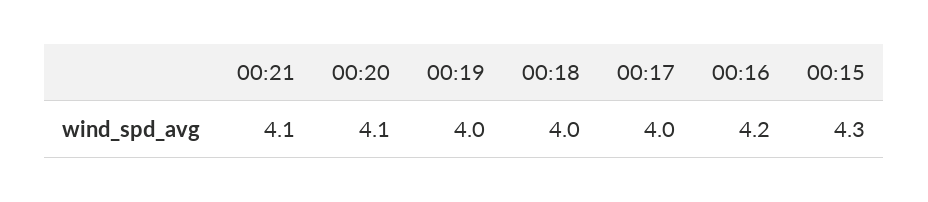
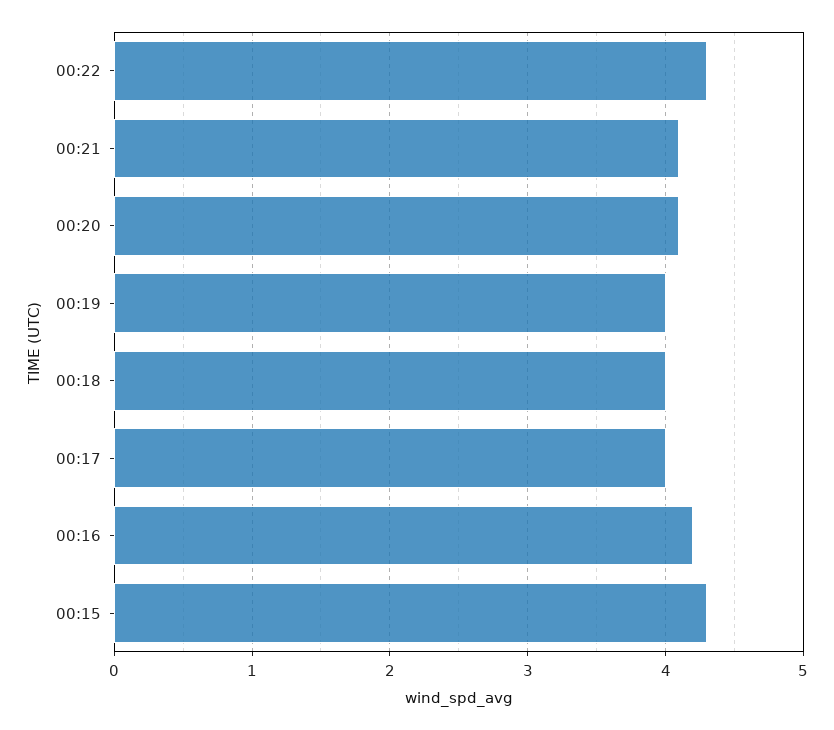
00:22: none -> 4.3

